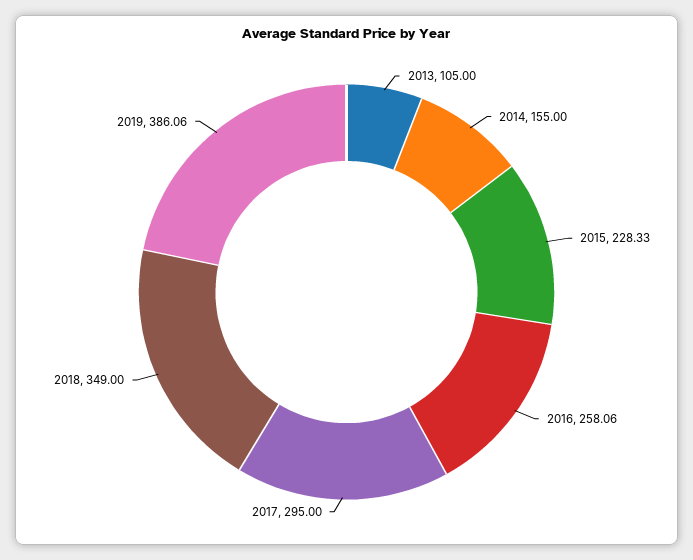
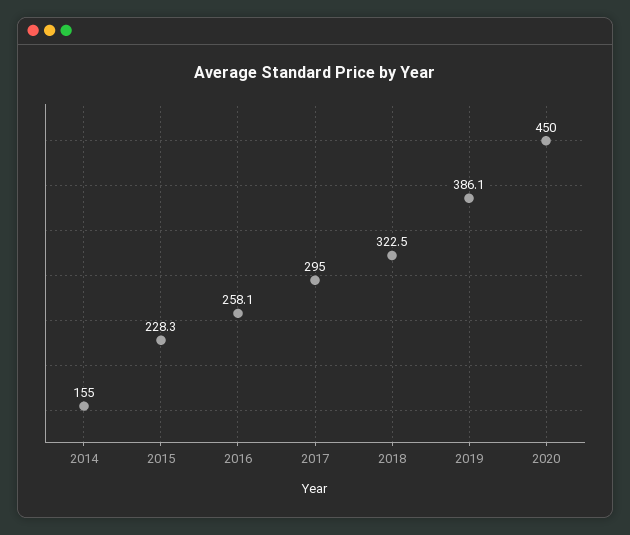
2013: 105 -> none
2018: 349 -> 322.5
2020: none -> 450

